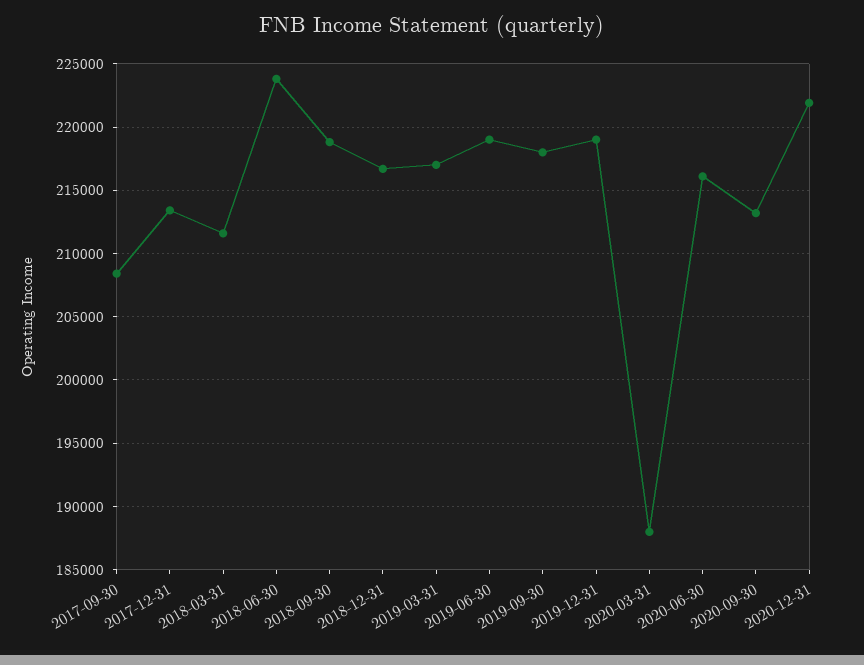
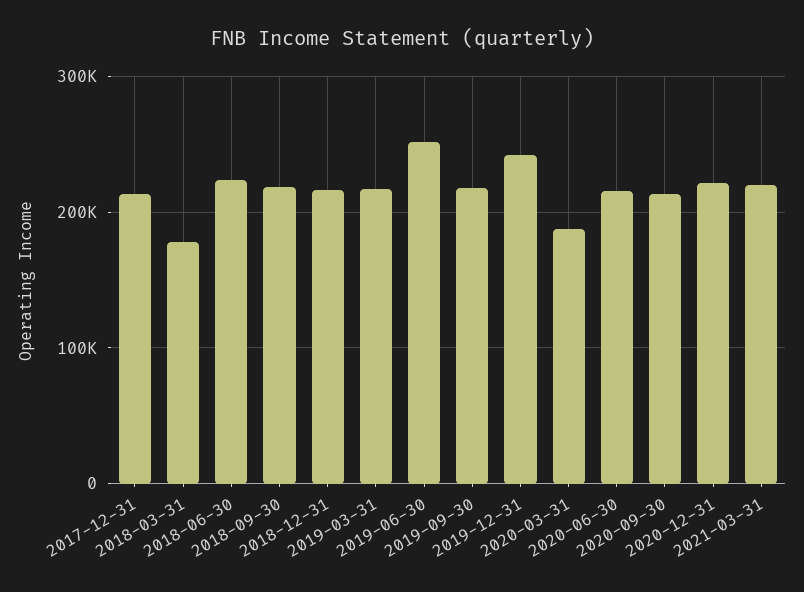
2017-09-30: 208500 -> none
2018-03-31: 211500 -> 180000
2019-06-30: 219000 -> 250000
2019-12-31: 219000 -> 240000
2021-03-31: none -> 220000

